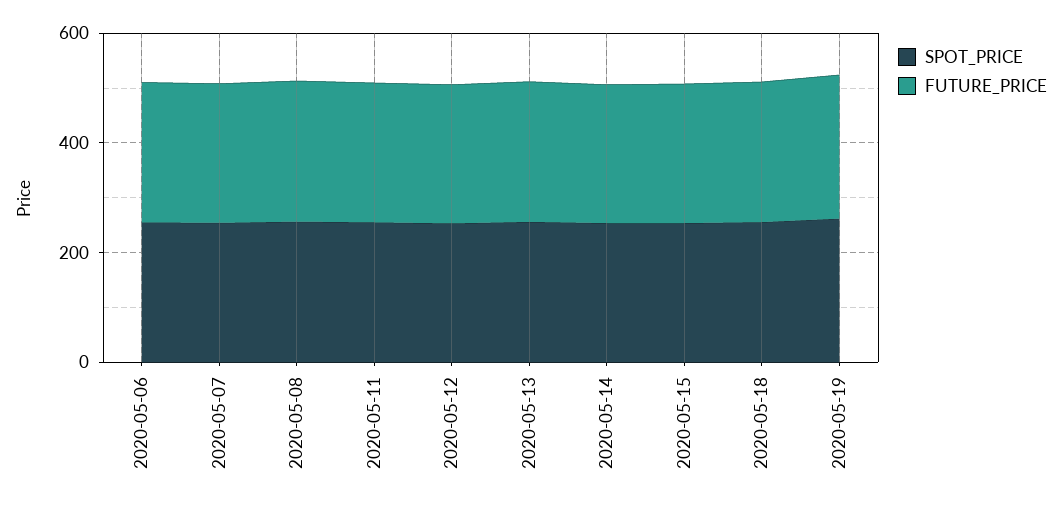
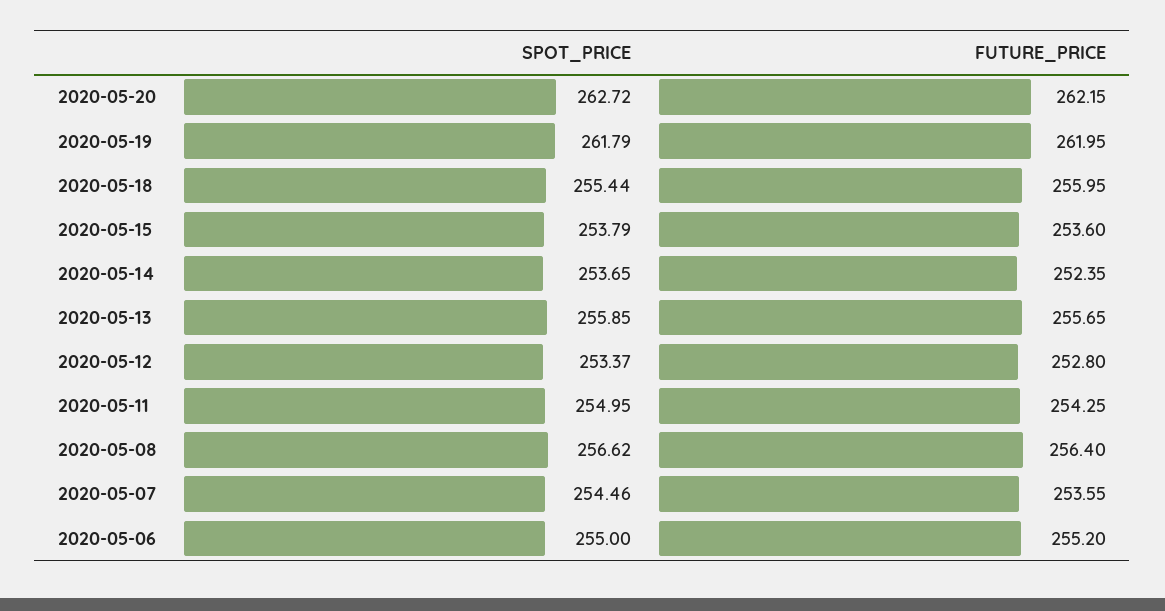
SPOT_PRICE, 2020-05-20: none -> 262.72
FUTURE_PRICE, 2020-05-20: none -> 262.15

